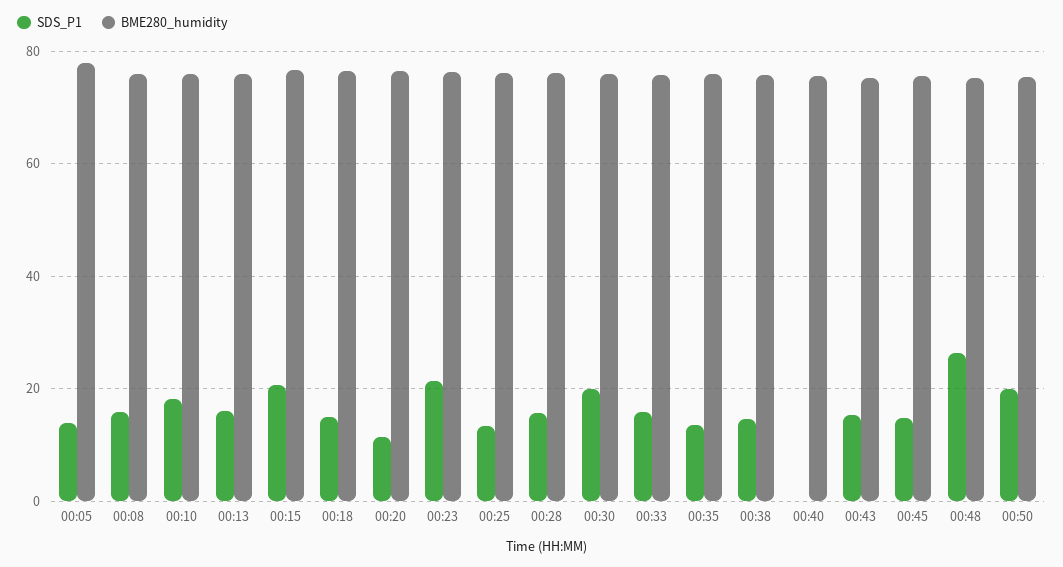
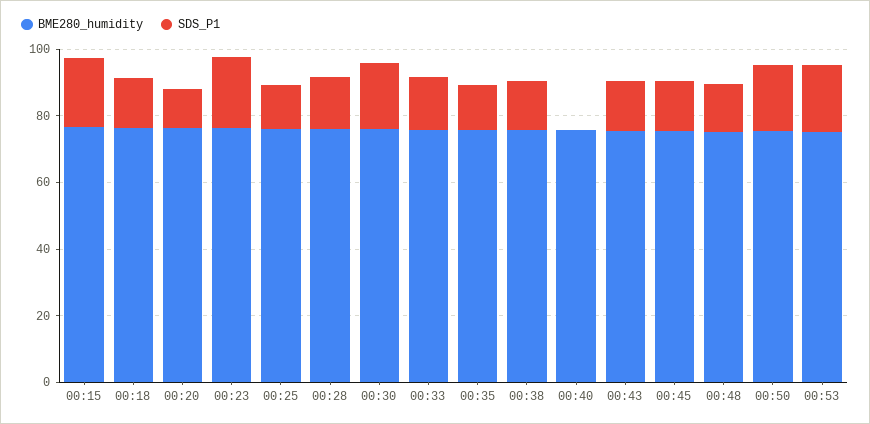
SDS_P1, 00:05: 14 -> none
BME280_humidity, 00:05: 78 -> none
SDS_P1, 00:08: 16 -> none
BME280_humidity, 00:08: 76 -> none
SDS_P1, 00:10: 18 -> none
BME280_humidity, 00:10: 76 -> none
SDS_P1, 00:13: 16 -> none
BME280_humidity, 00:13: 76 -> none
SDS_P1, 00:48: 26 -> 15
BME280_humidity, 00:53: none -> 75
SDS_P1, 00:53: none -> 20

